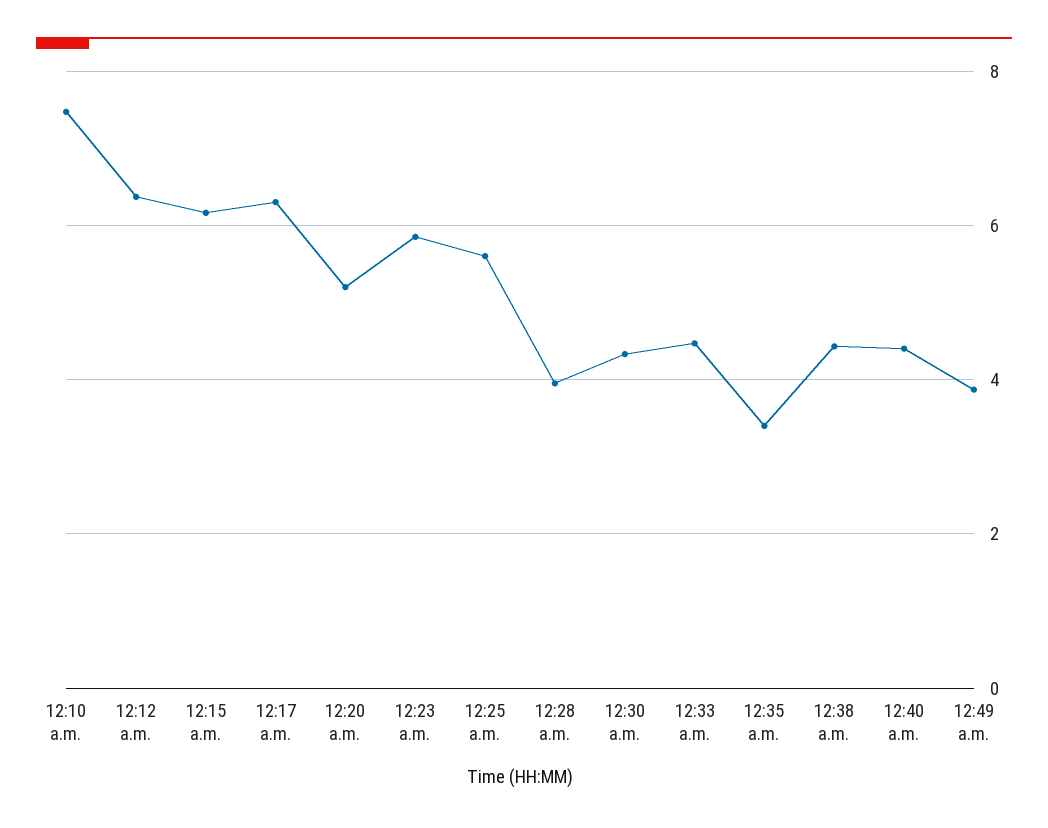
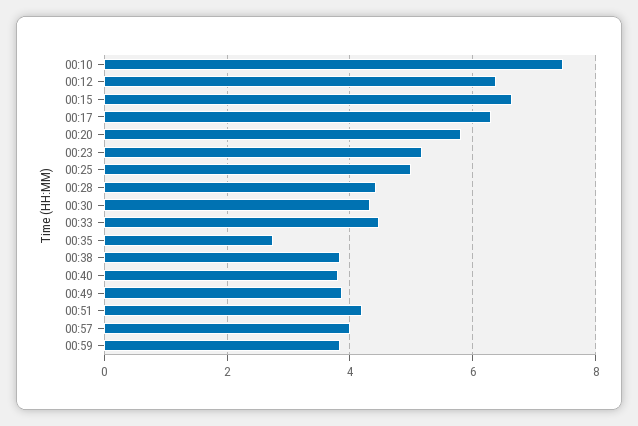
12:15 a.m.: 6.2 -> 6.6
12:20 a.m.: 5.2 -> 5.8
12:23 a.m.: 5.8 -> 5.2
12:25 a.m.: 5.6 -> 5
12:28 a.m.: 4 -> 4.4
12:35 a.m.: 3.4 -> 2.8
12:38 a.m.: 4.4 -> 3.8
12:40 a.m.: 4.4 -> 3.8
00:51: none -> 4.2
00:57: none -> 4
00:59: none -> 3.8

